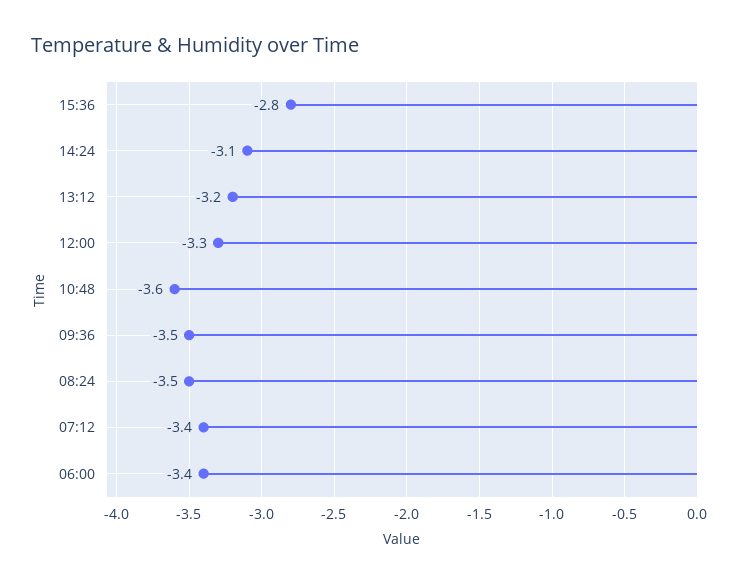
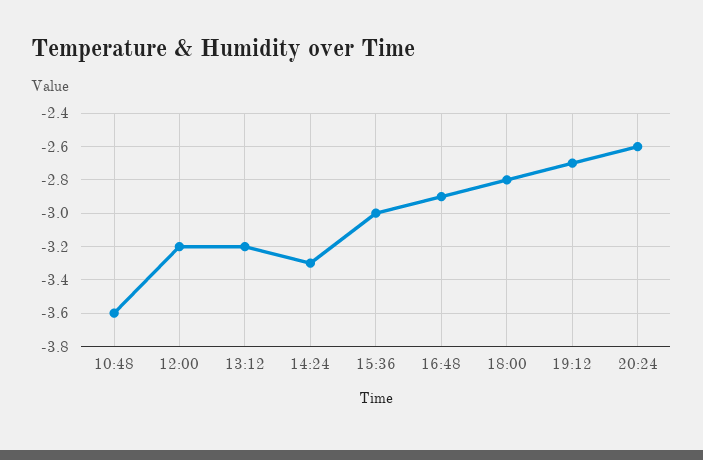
15:36: -2.8 -> -3
14:24: -3.1 -> -3.3
12:00: -3.3 -> -3.2
09:36: -3.5 -> none
08:24: -3.5 -> none
07:12: -3.4 -> none
06:00: -3.4 -> none
16:48: none -> -2.9
18:00: none -> -2.8
19:12: none -> -2.7
20:24: none -> -2.6

